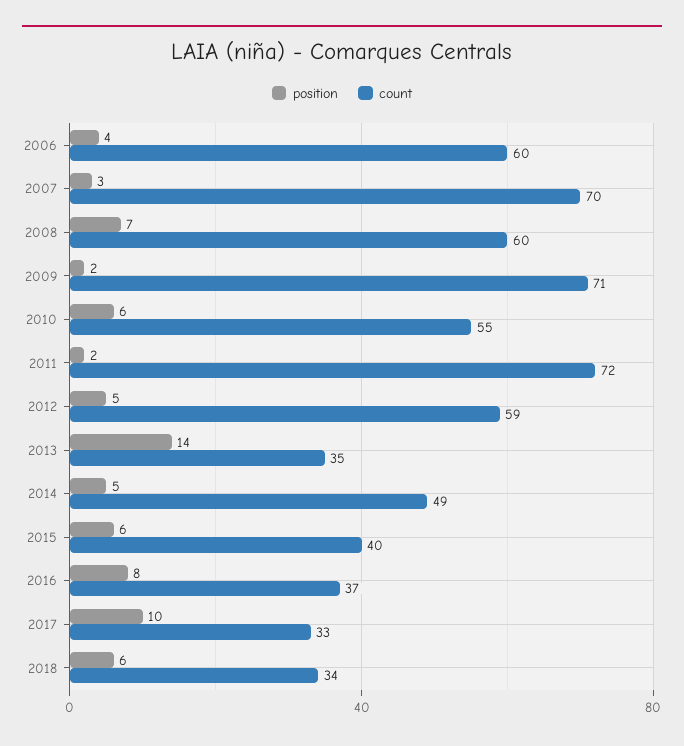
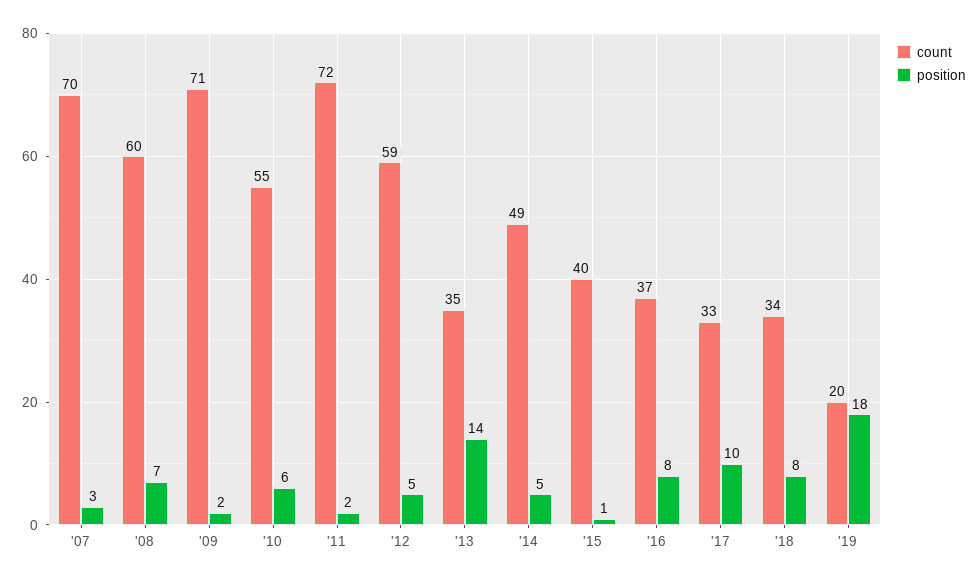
position, 2006: 4 -> none
count, 2006: 60 -> none
position, 2015: 6 -> 1
position, 2018: 6 -> 8
count, '19: none -> 20
position, '19: none -> 18

